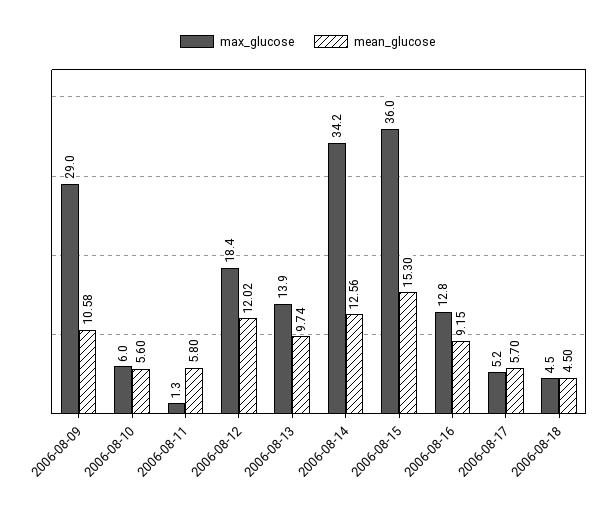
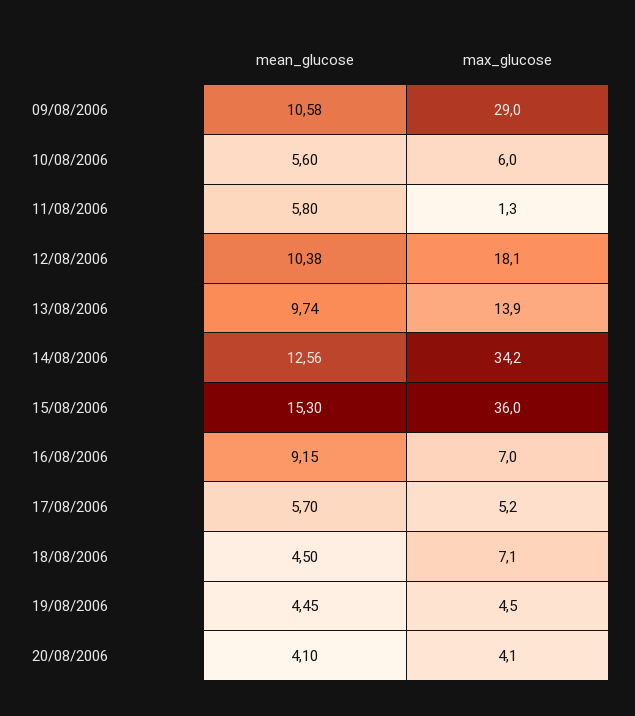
max_glucose, 2006-08-12: 18.4 -> 18.1
mean_glucose, 2006-08-12: 12.02 -> 10.38
max_glucose, 2006-08-16: 12.8 -> 7
max_glucose, 2006-08-18: 4.5 -> 7.1
mean_glucose, 19/08/2006: none -> 4.45
max_glucose, 19/08/2006: none -> 4.5
mean_glucose, 20/08/2006: none -> 4.1
max_glucose, 20/08/2006: none -> 4.1

